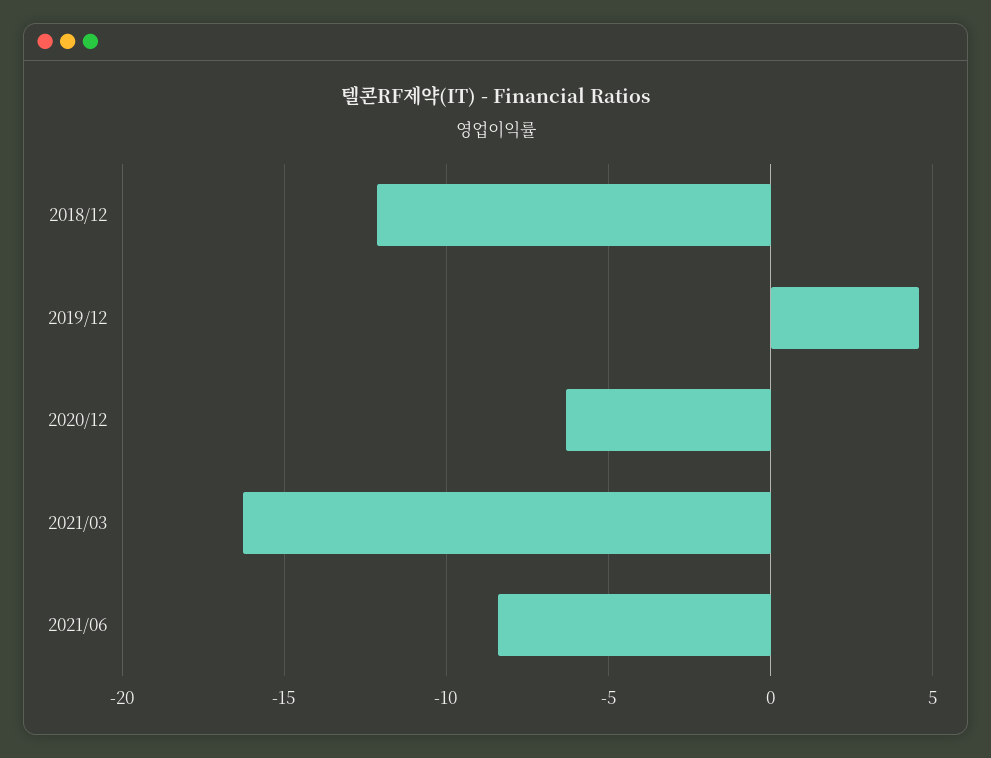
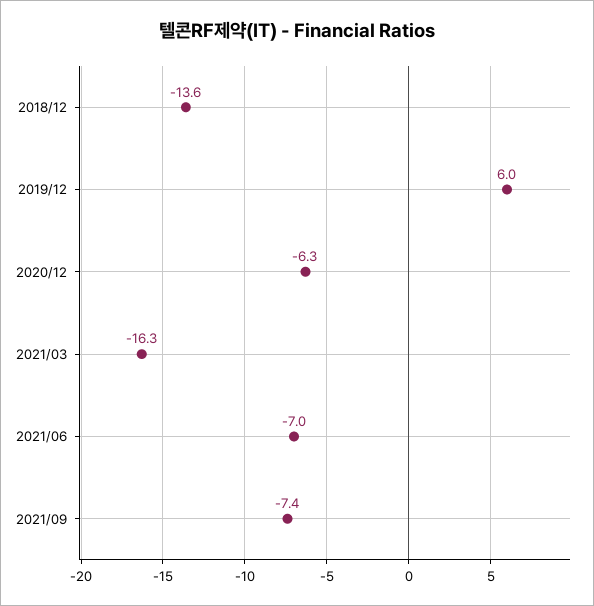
2018/12: -12 -> -13.6
2019/12: 4.5 -> 6
2021/06: -8.5 -> -7
2021/09: none -> -7.4

